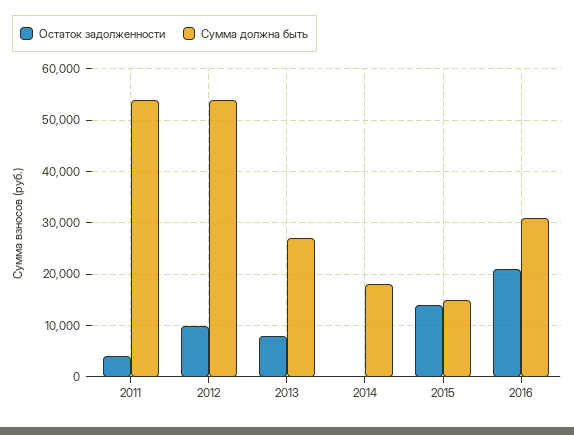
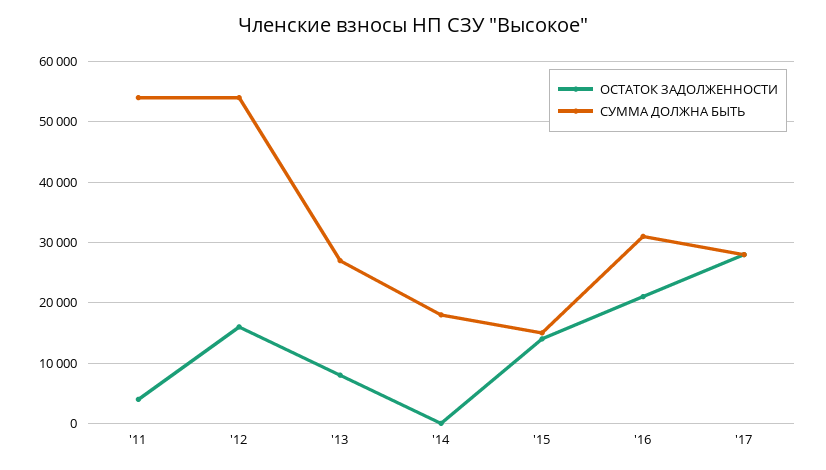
Остаток задолженности, 2012: 10000 -> 16000
Остаток задолженности, '17: none -> 28000
Сумма должна быть, '17: none -> 28000

